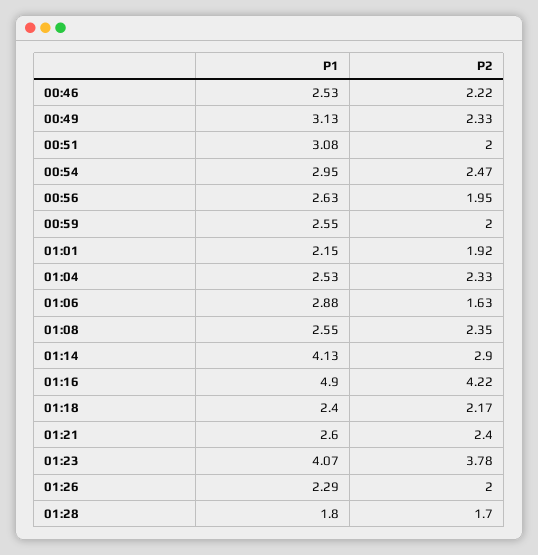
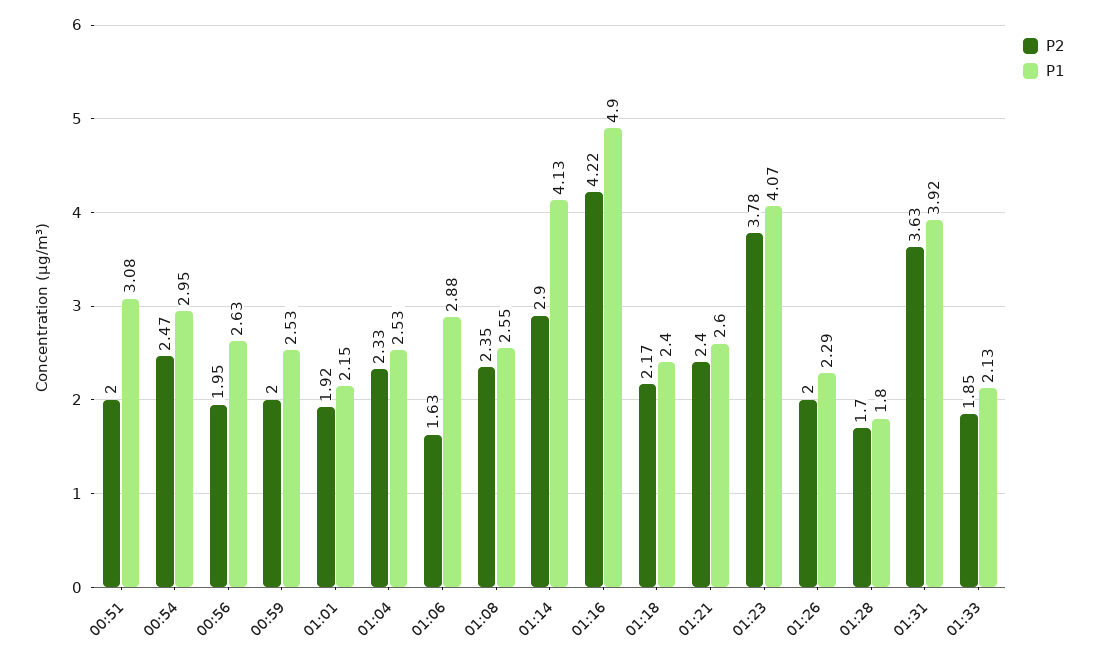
P1, 00:46: 2.53 -> none
P2, 00:46: 2.22 -> none
P1, 00:49: 3.13 -> none
P2, 00:49: 2.33 -> none
P1, 00:59: 2.55 -> 2.53
P2, 01:31: none -> 3.63
P1, 01:31: none -> 3.92
P2, 01:33: none -> 1.85
P1, 01:33: none -> 2.13

